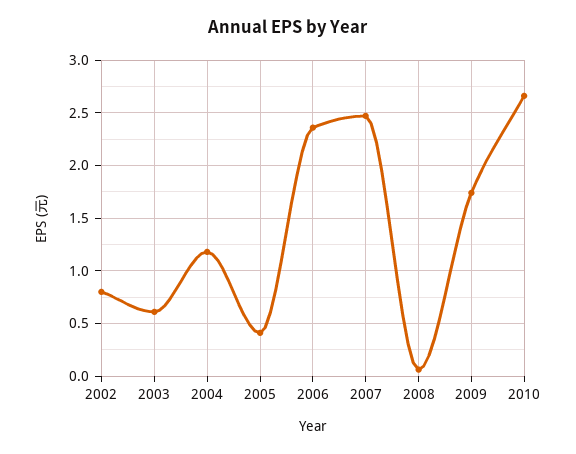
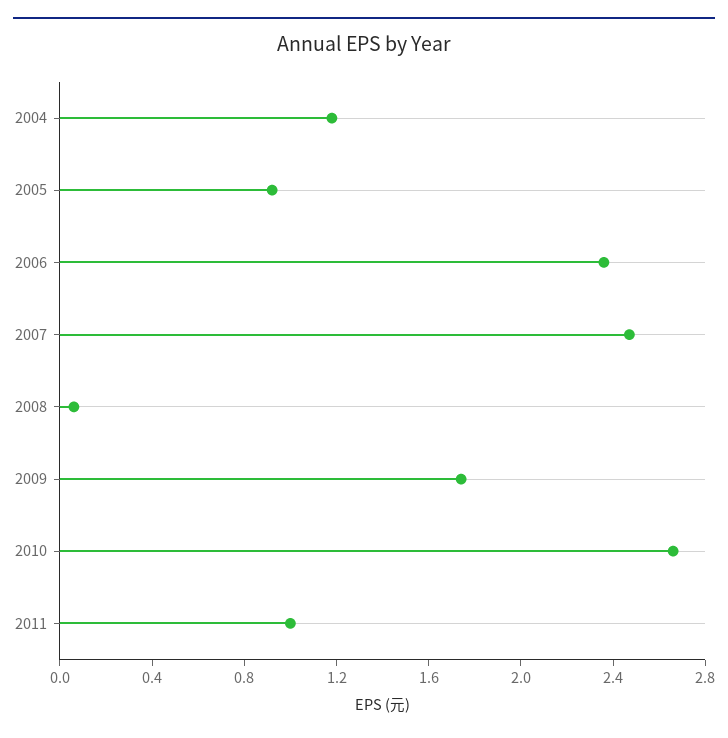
2002: 0.8 -> none
2003: 0.6 -> none
2005: 0.4 -> 0.9
2011: none -> 1

